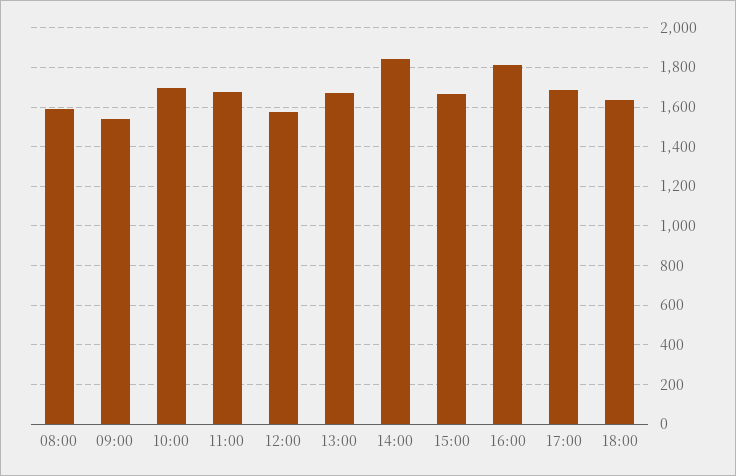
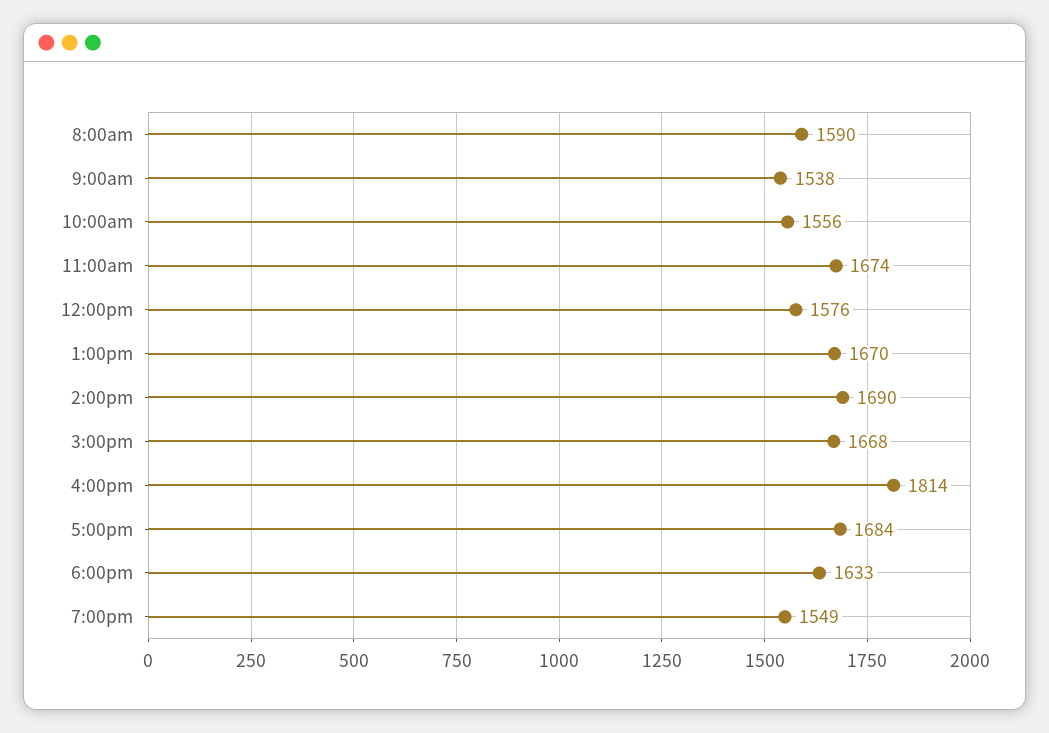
10:00: 1700 -> 1556
14:00: 1850 -> 1690
7:00pm: none -> 1549

